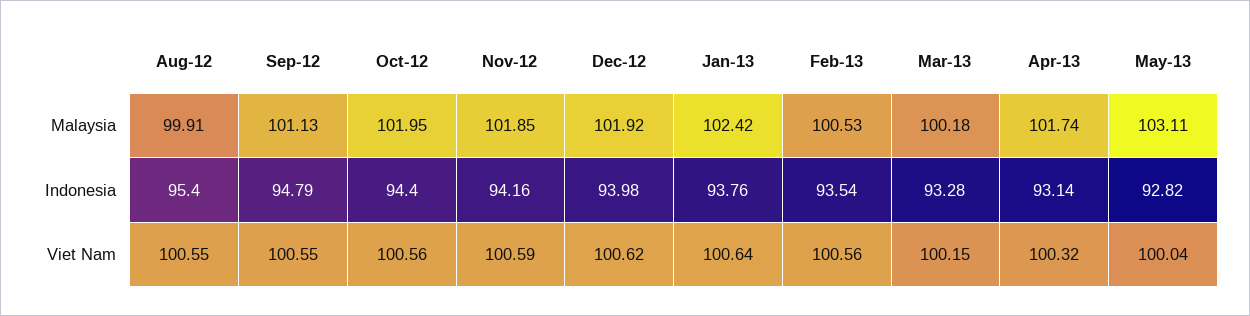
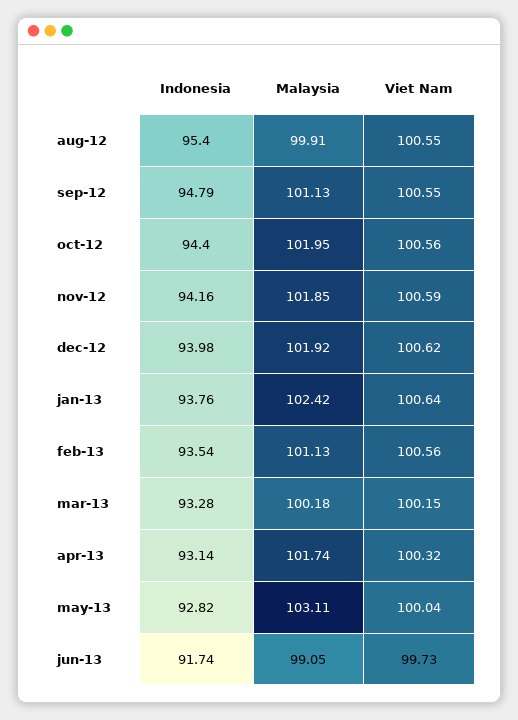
Feb-13, Malaysia: 100.53 -> 101.13
jun-13, Indonesia: none -> 91.74
jun-13, Malaysia: none -> 99.05
jun-13, Viet Nam: none -> 99.73

